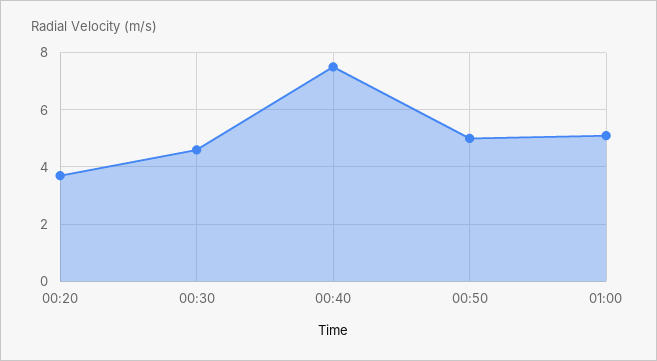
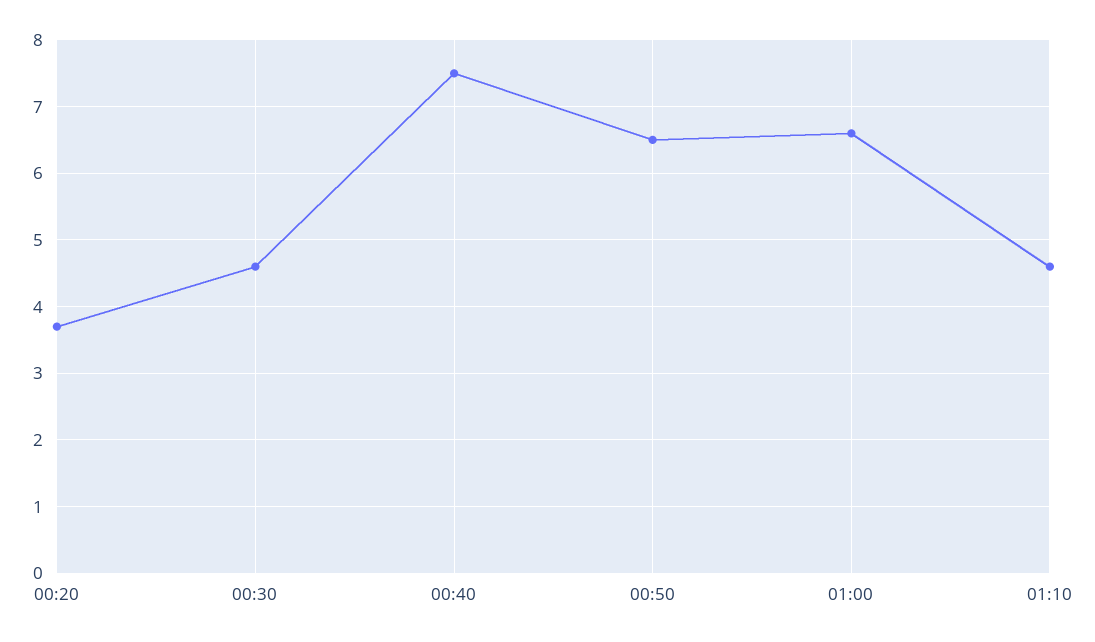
00:50: 5 -> 6.5
01:00: 5 -> 6.6
01:10: none -> 4.6

